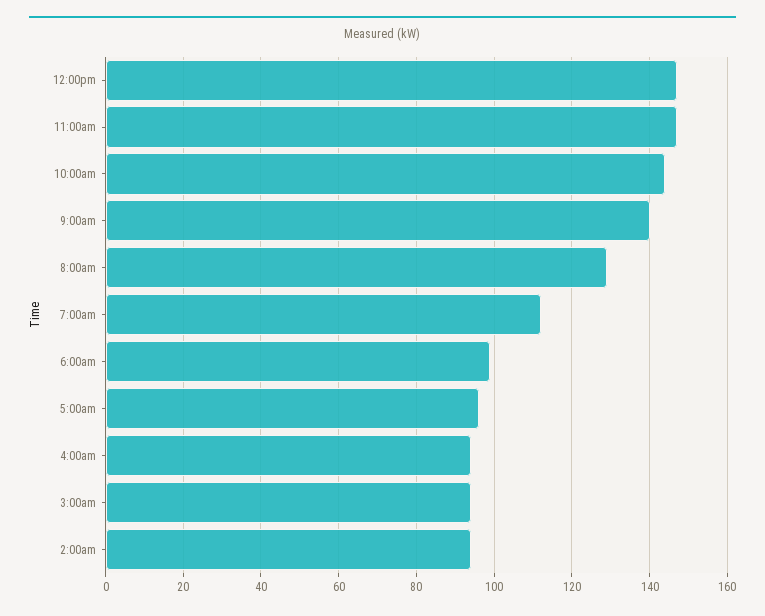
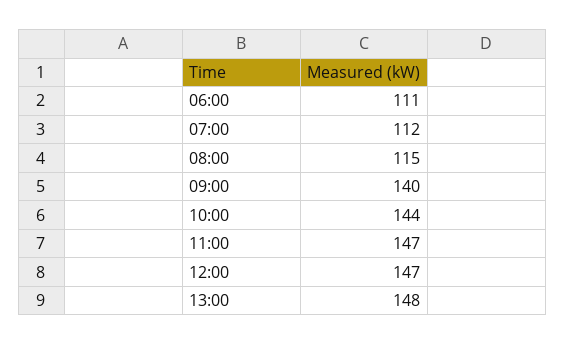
8:00am: 130 -> 115
6:00am: 100 -> 111
5:00am: 95 -> none
4:00am: 95 -> none
3:00am: 95 -> none
2:00am: 95 -> none
13:00: none -> 148

